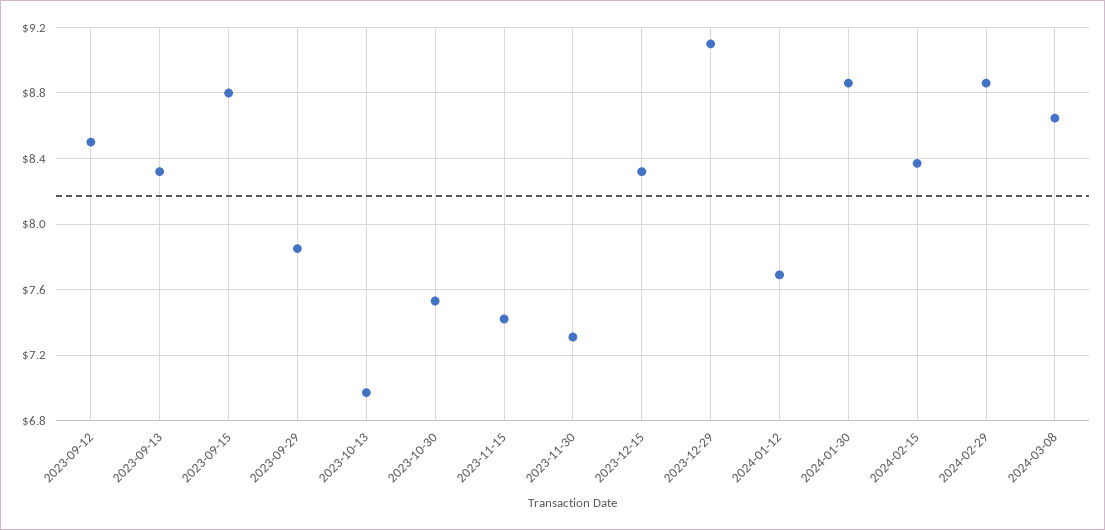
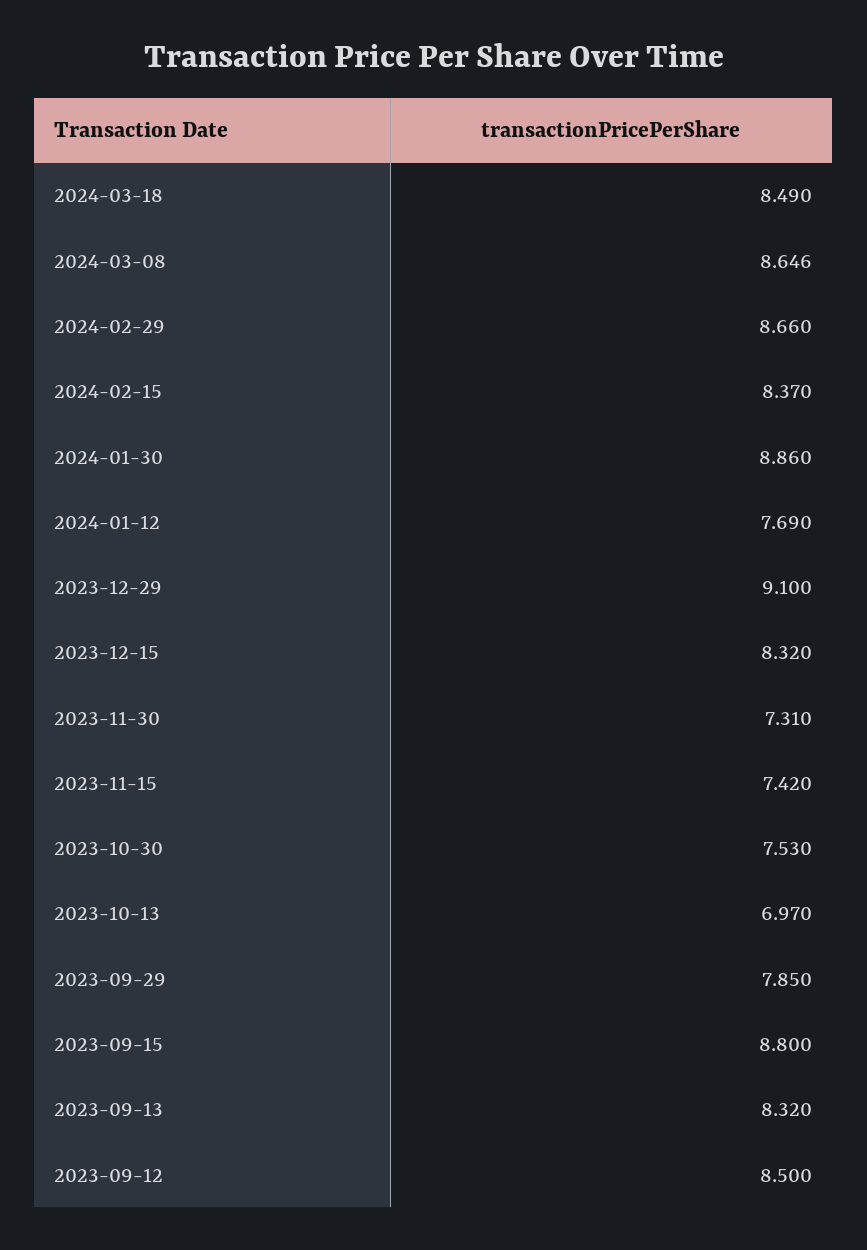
2024-02-29: 8.85 -> 8.66
2024-03-18: none -> 8.49

